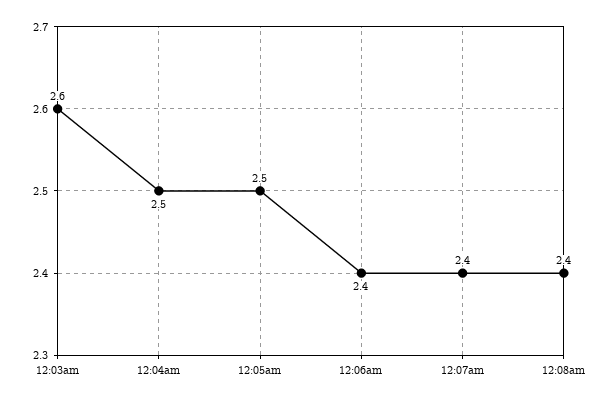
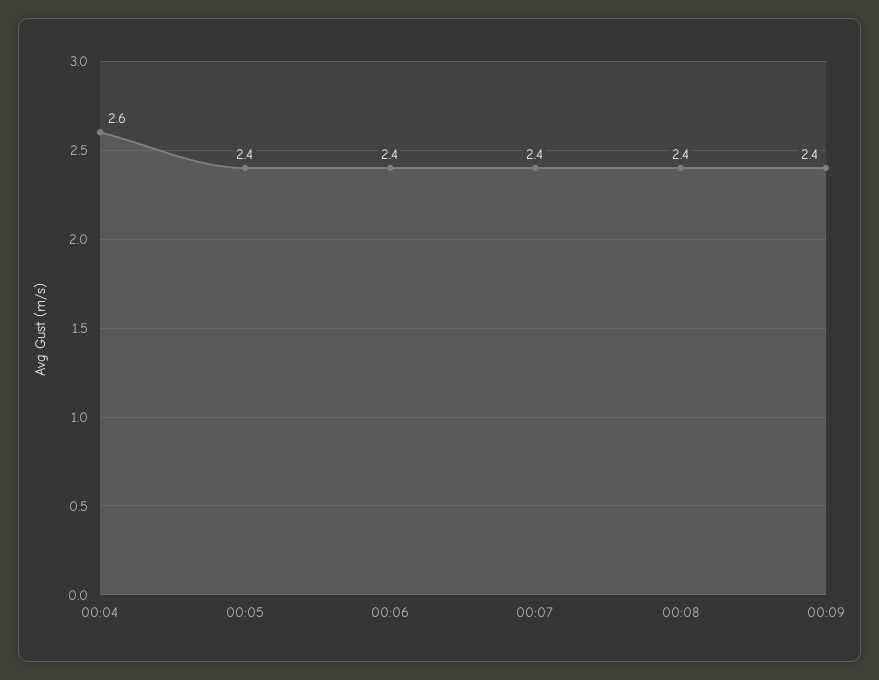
12:03am: 2.6 -> none
12:04am: 2.5 -> 2.6
12:05am: 2.5 -> 2.4
00:09: none -> 2.4

